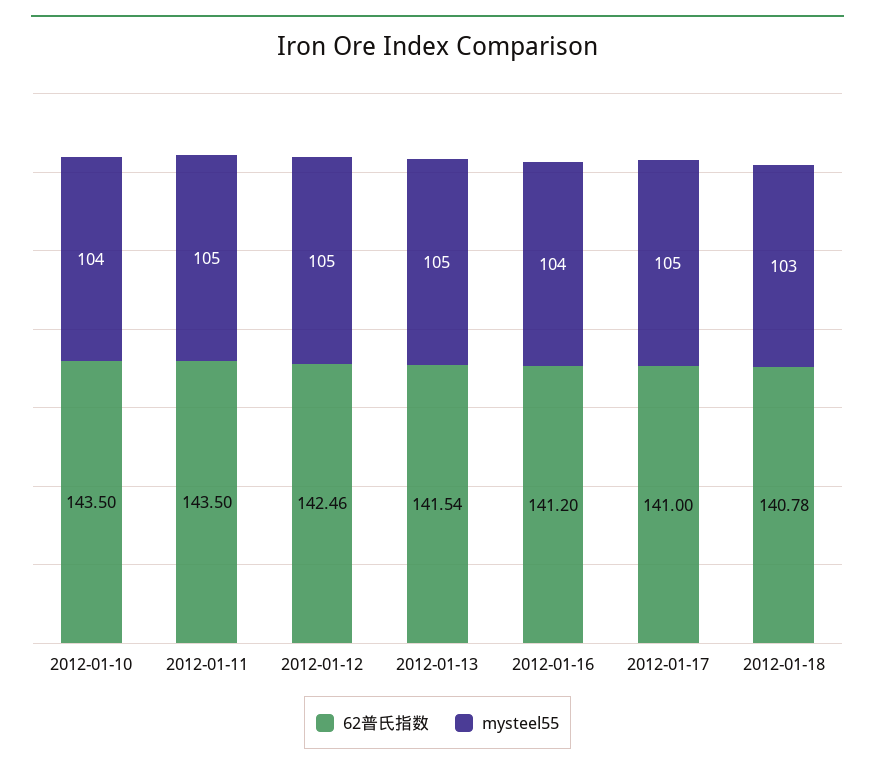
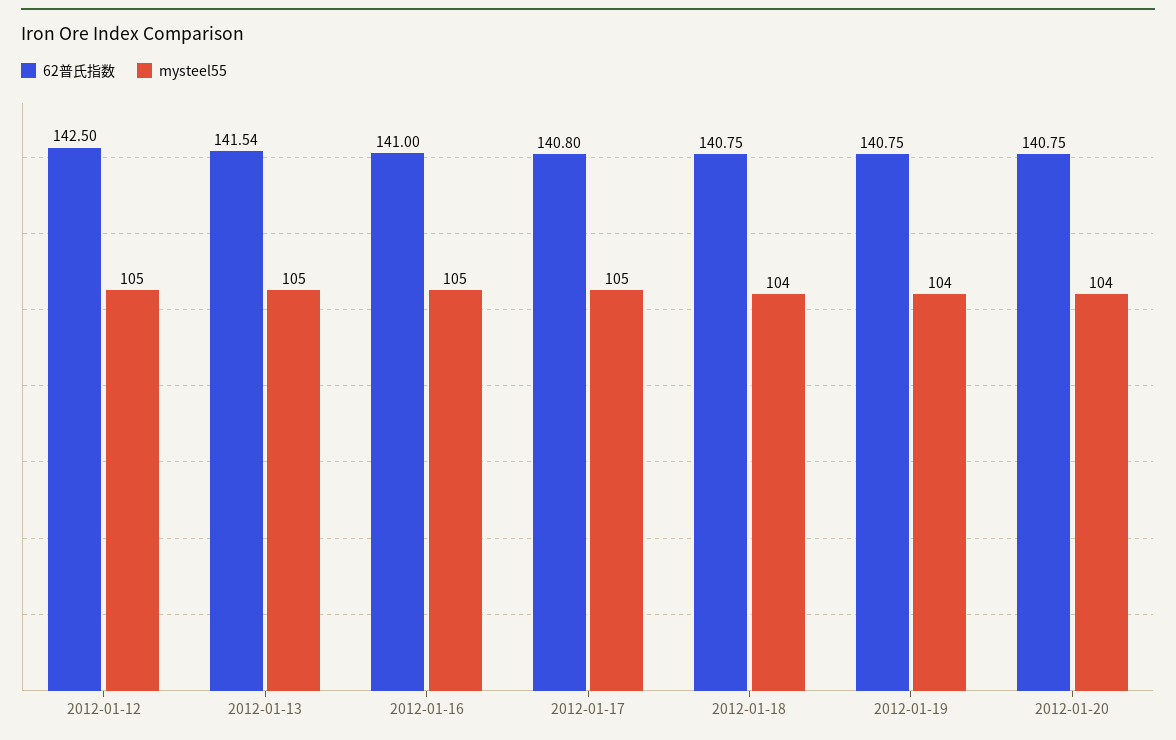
62普氏指数, 2012-01-10: 143.5 -> none
mysteel55, 2012-01-10: 104 -> none
62普氏指数, 2012-01-11: 143.5 -> none
mysteel55, 2012-01-11: 105 -> none
62普氏指数, 2012-01-12: 142.46 -> 142.5
62普氏指数, 2012-01-16: 141.2 -> 141
mysteel55, 2012-01-16: 104 -> 105
62普氏指数, 2012-01-17: 141 -> 140.8
62普氏指数, 2012-01-18: 140.78 -> 140.75
mysteel55, 2012-01-18: 103 -> 104
62普氏指数, 2012-01-19: none -> 140.75
mysteel55, 2012-01-19: none -> 104
62普氏指数, 2012-01-20: none -> 140.75
mysteel55, 2012-01-20: none -> 104

